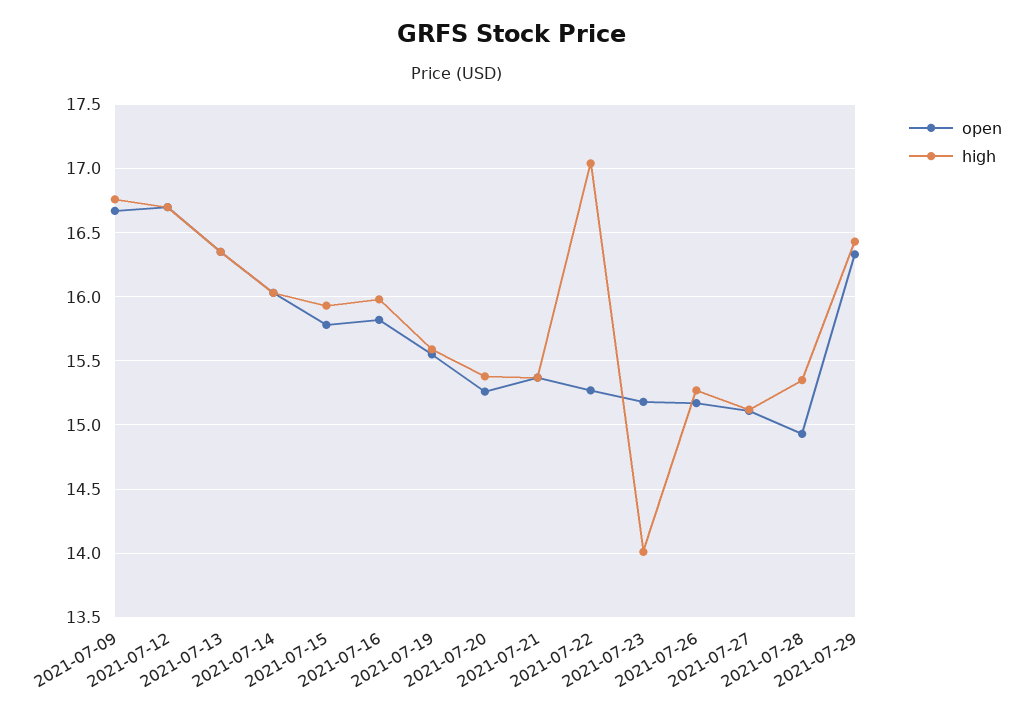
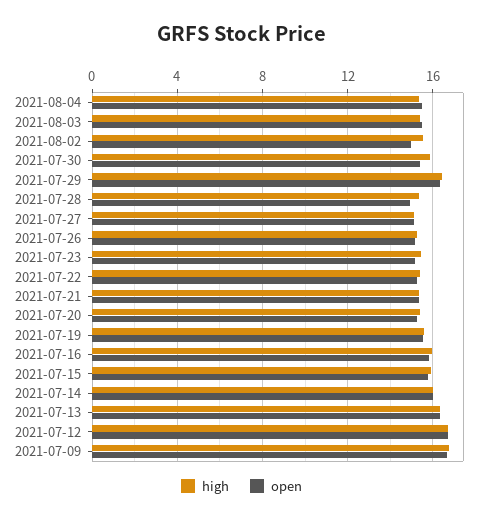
high, 2021-07-22: 17.05 -> 15.5
high, 2021-07-23: 14 -> 15.5
high, 2021-08-04: none -> 15.5
open, 2021-08-04: none -> 15.5
high, 2021-08-03: none -> 15.5
open, 2021-08-03: none -> 15.5
high, 2021-08-02: none -> 15.5
open, 2021-08-02: none -> 15
high, 2021-07-30: none -> 16
open, 2021-07-30: none -> 15.5

